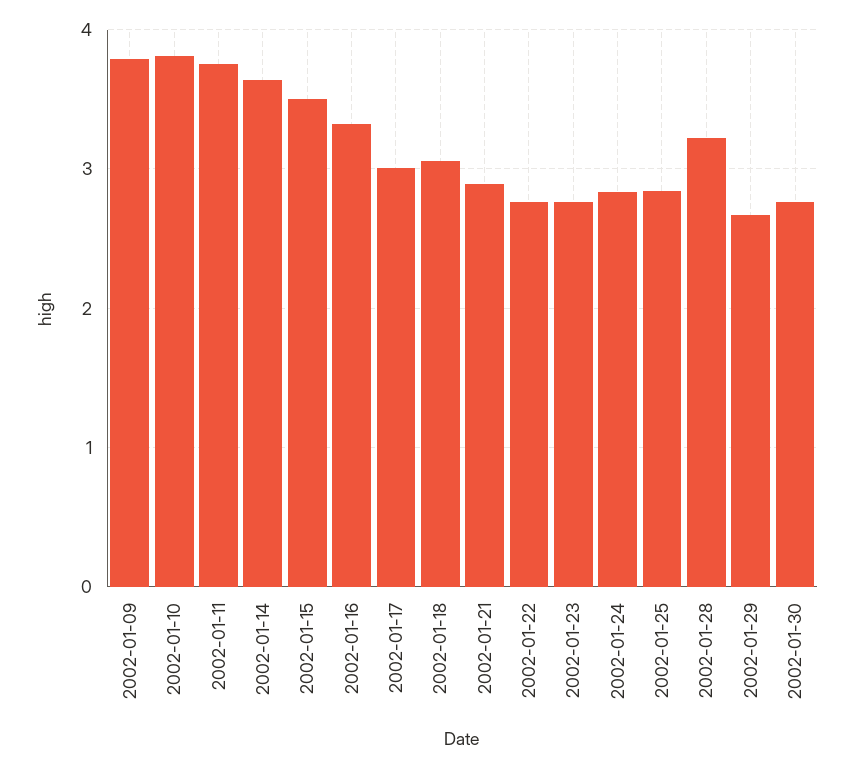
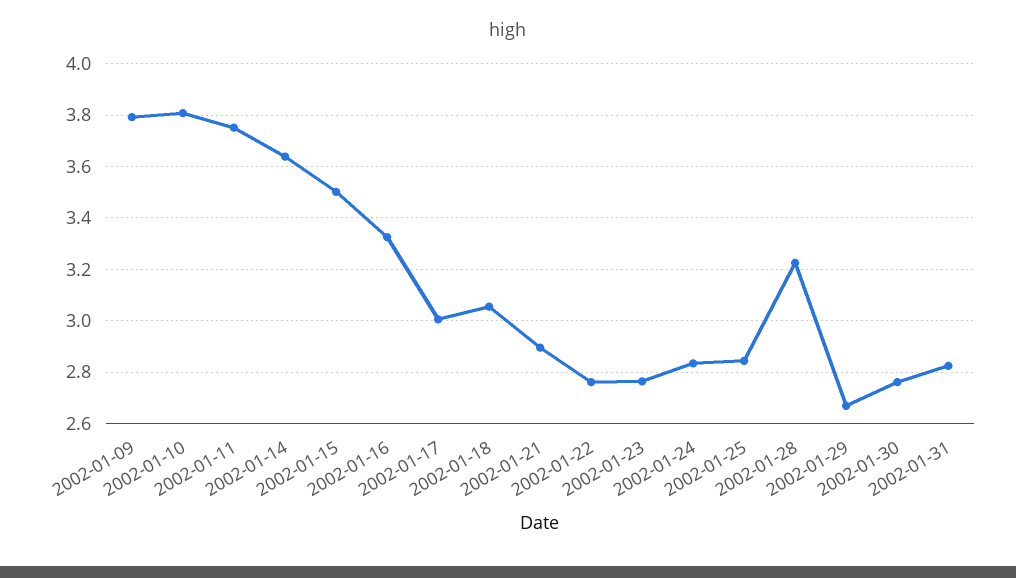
2002-01-31: none -> 2.825

